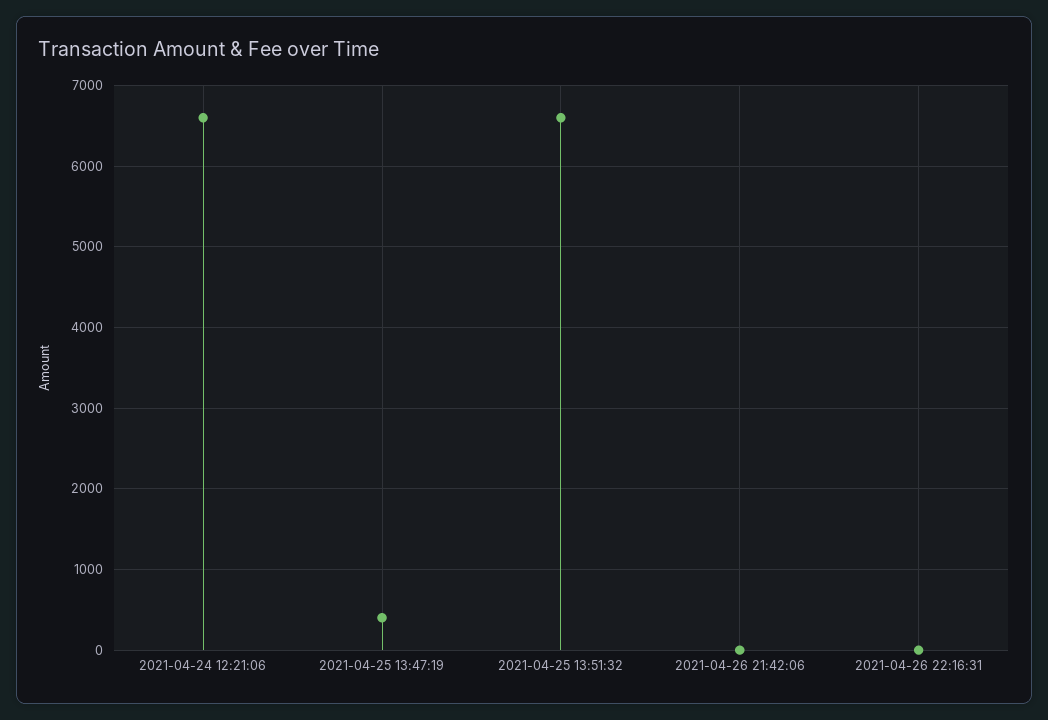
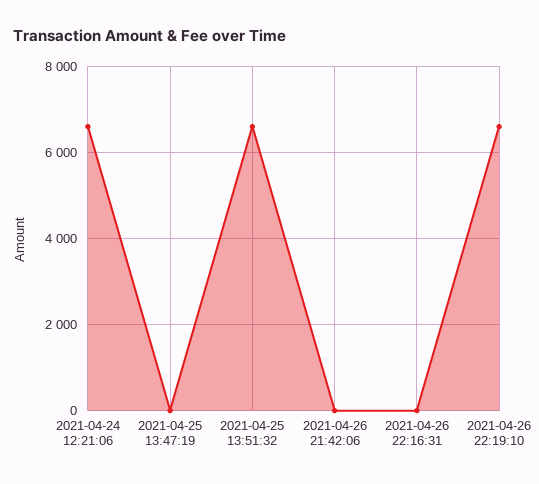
2021-04-25 13:47:19: 400 -> 0
2021-04-26 22:19:10: none -> 6600

